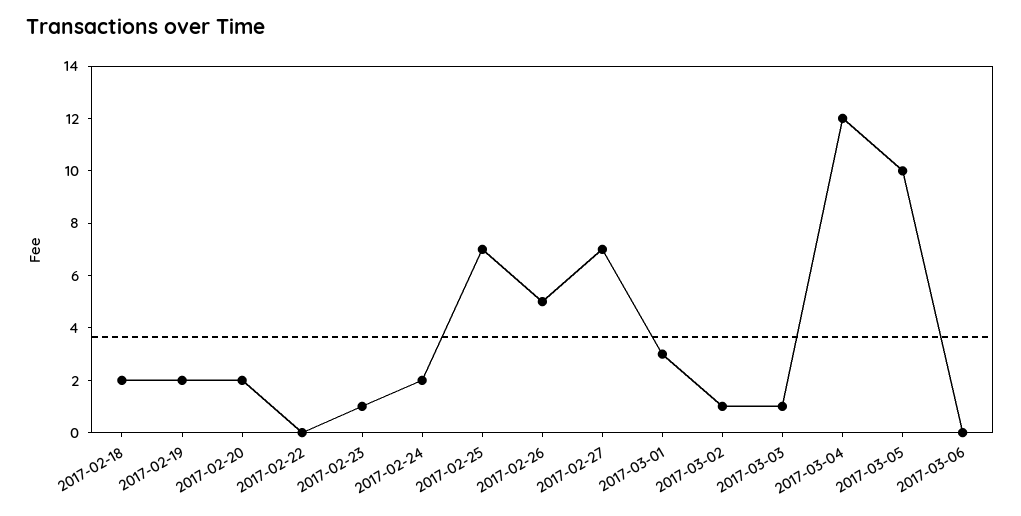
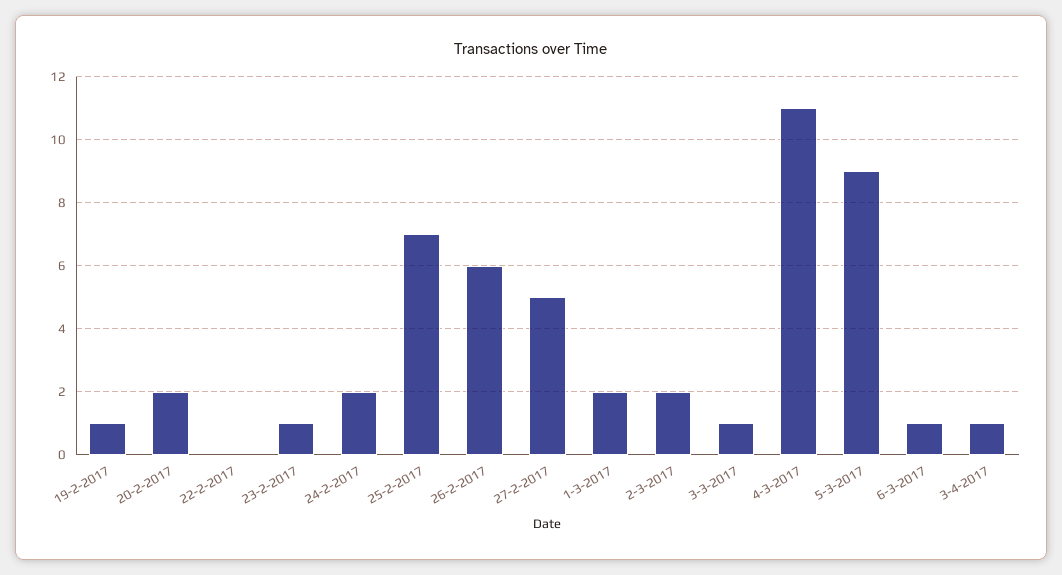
2017-02-18: 2 -> none
2017-02-19: 2 -> 1
2017-02-26: 5 -> 6
2017-02-27: 7 -> 5
2017-03-01: 3 -> 2
2017-03-02: 1 -> 2
2017-03-04: 12 -> 11
2017-03-05: 10 -> 9
2017-03-06: 0 -> 1
3-4-2017: none -> 1

